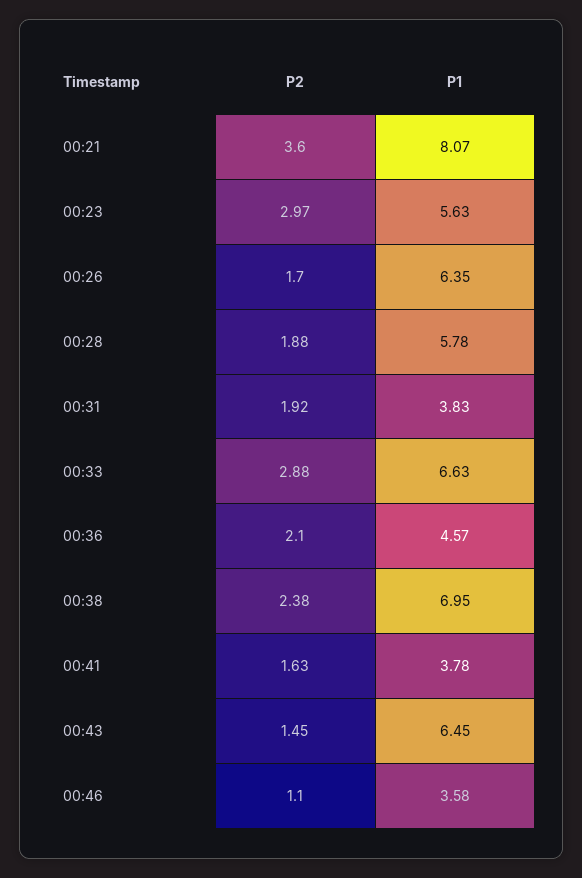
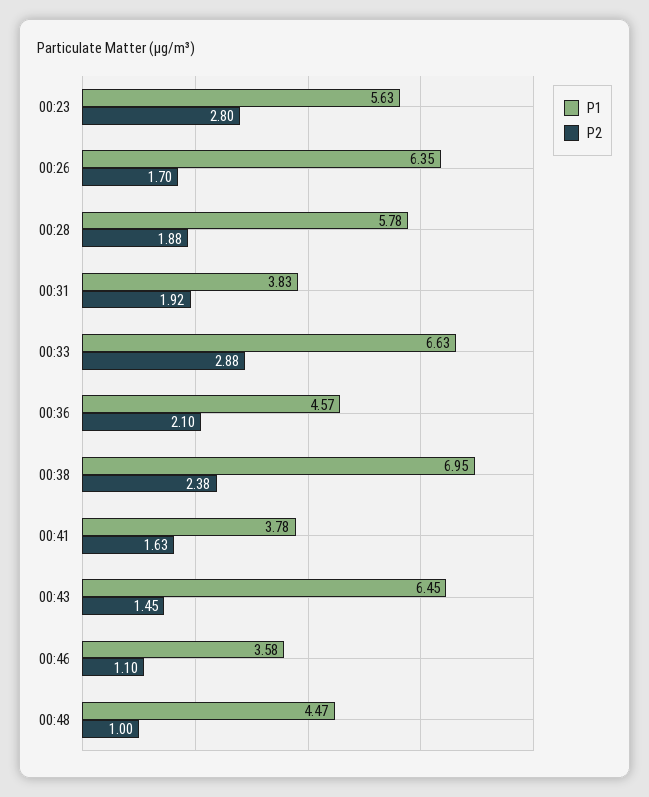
P2, 00:21: 3.6 -> none
P1, 00:21: 8.07 -> none
P2, 00:23: 2.97 -> 2.8
P1, 00:48: none -> 4.47
P2, 00:48: none -> 1

